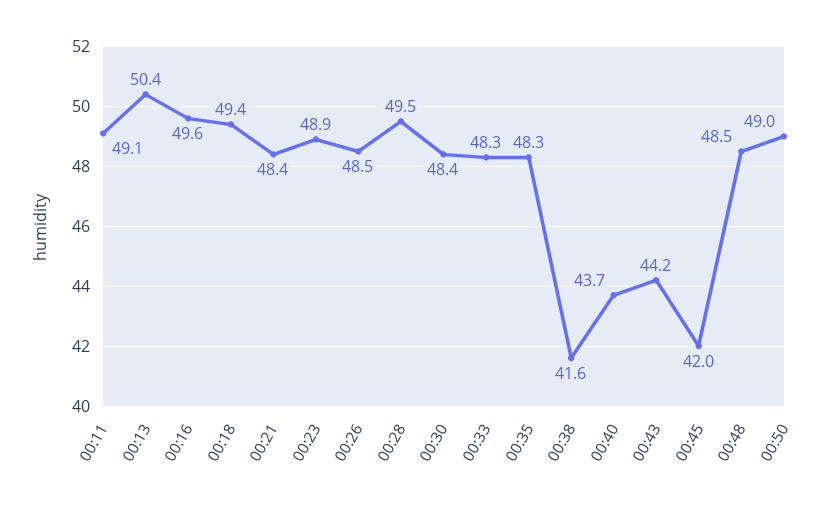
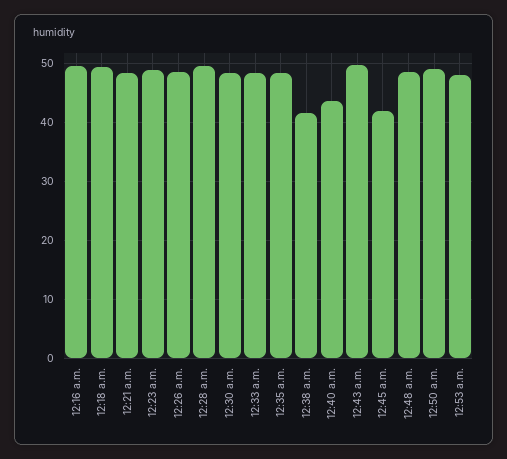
00:11: 49.1 -> none
00:13: 50.4 -> none
00:43: 44.2 -> 50
12:53 a.m.: none -> 48

